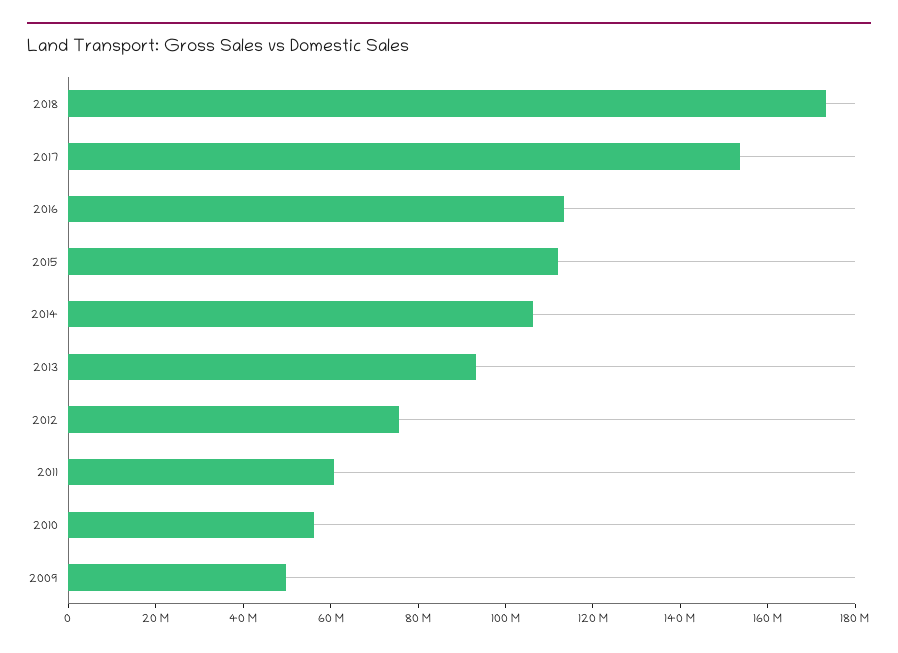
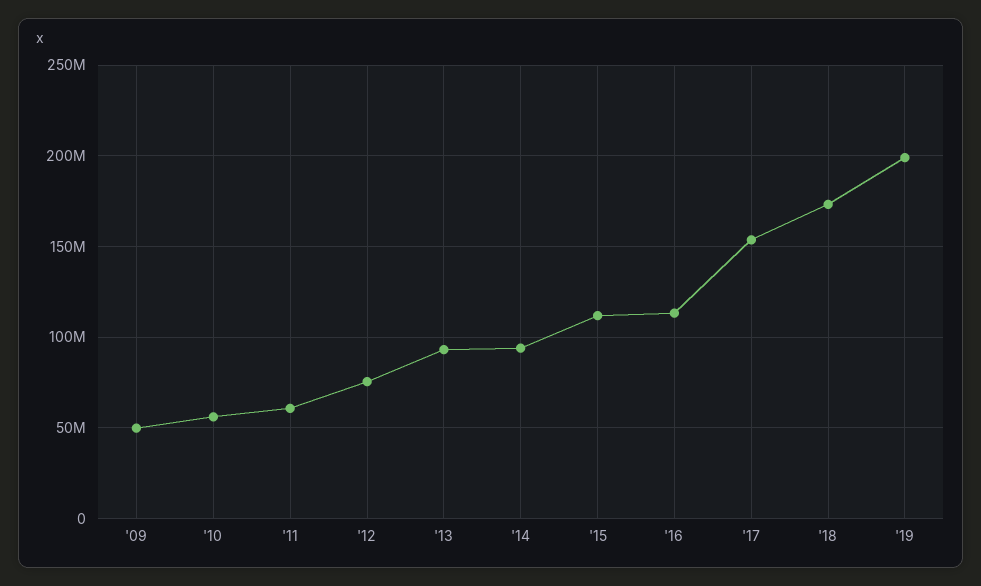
2014: 105000000 -> 95000000
'19: none -> 200000000

